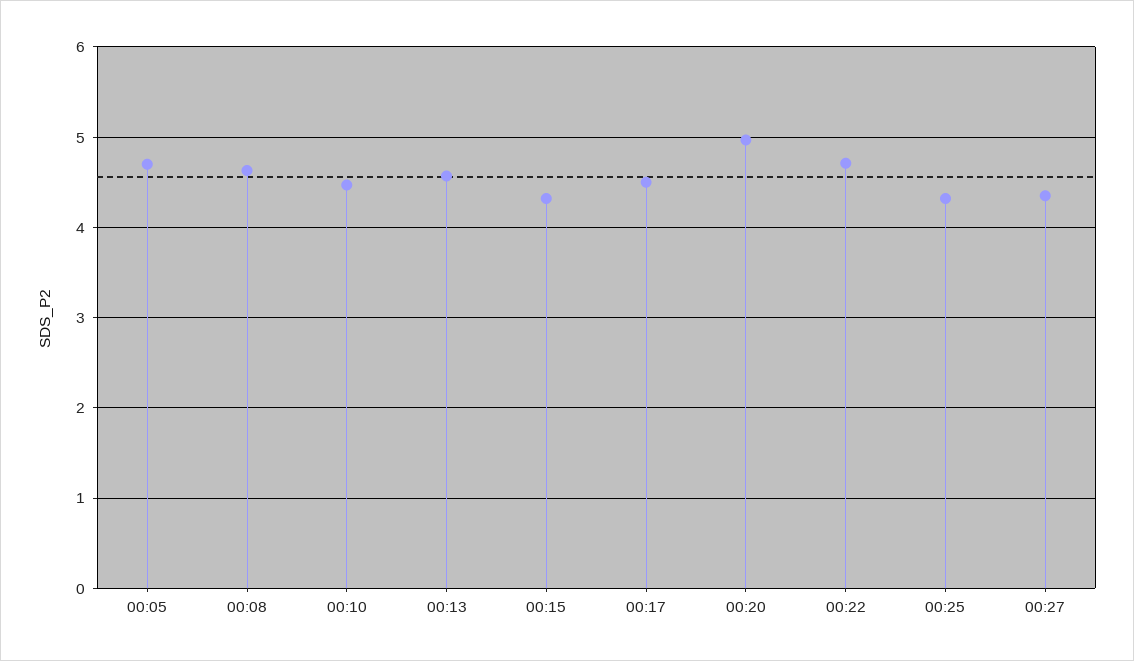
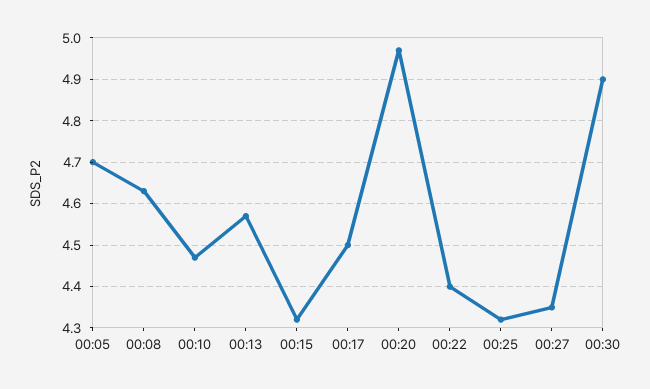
00:22: 4.7 -> 4.4
00:30: none -> 4.9

